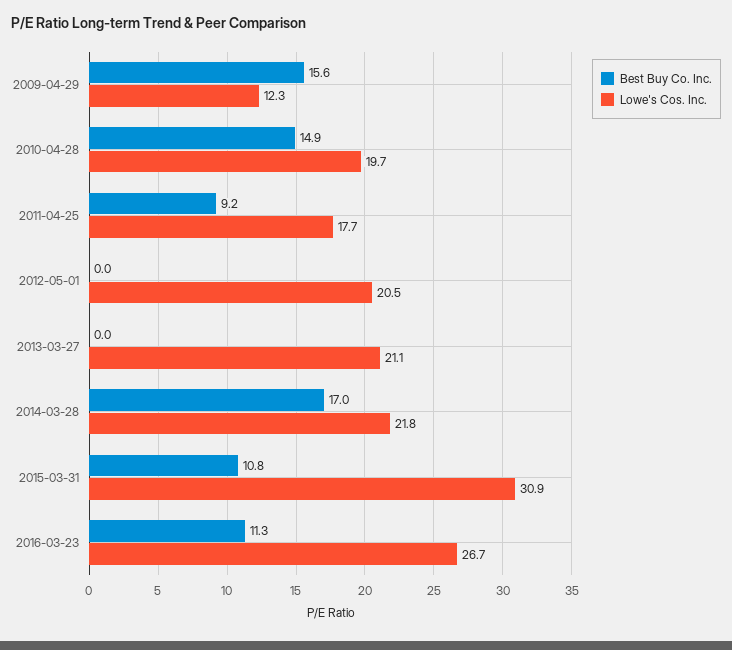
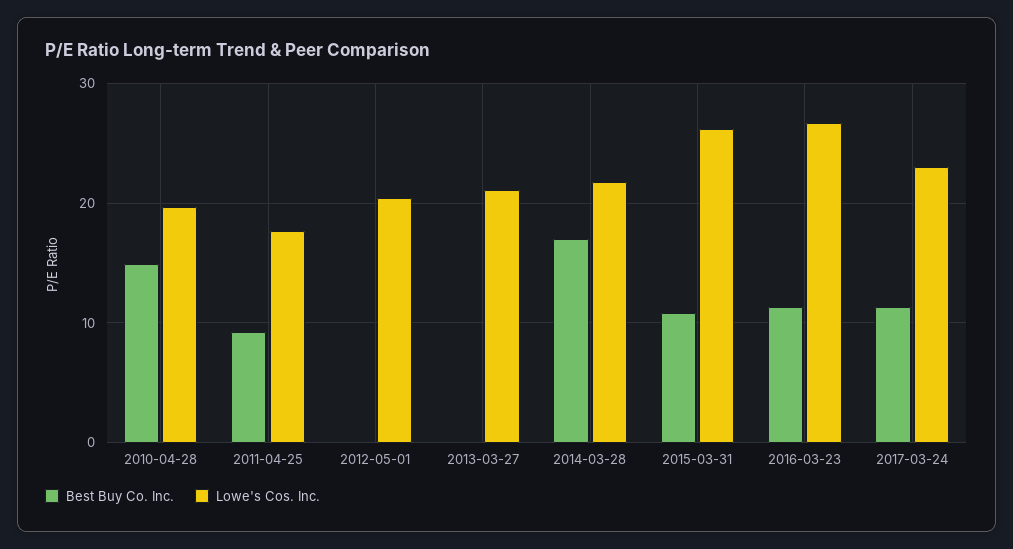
Best Buy Co. Inc., 2009-04-29: 15.6 -> none
Lowe's Cos. Inc., 2009-04-29: 12.3 -> none
Lowe's Cos. Inc., 2015-03-31: 30.9 -> 26
Best Buy Co. Inc., 2017-03-24: none -> 11
Lowe's Cos. Inc., 2017-03-24: none -> 23

